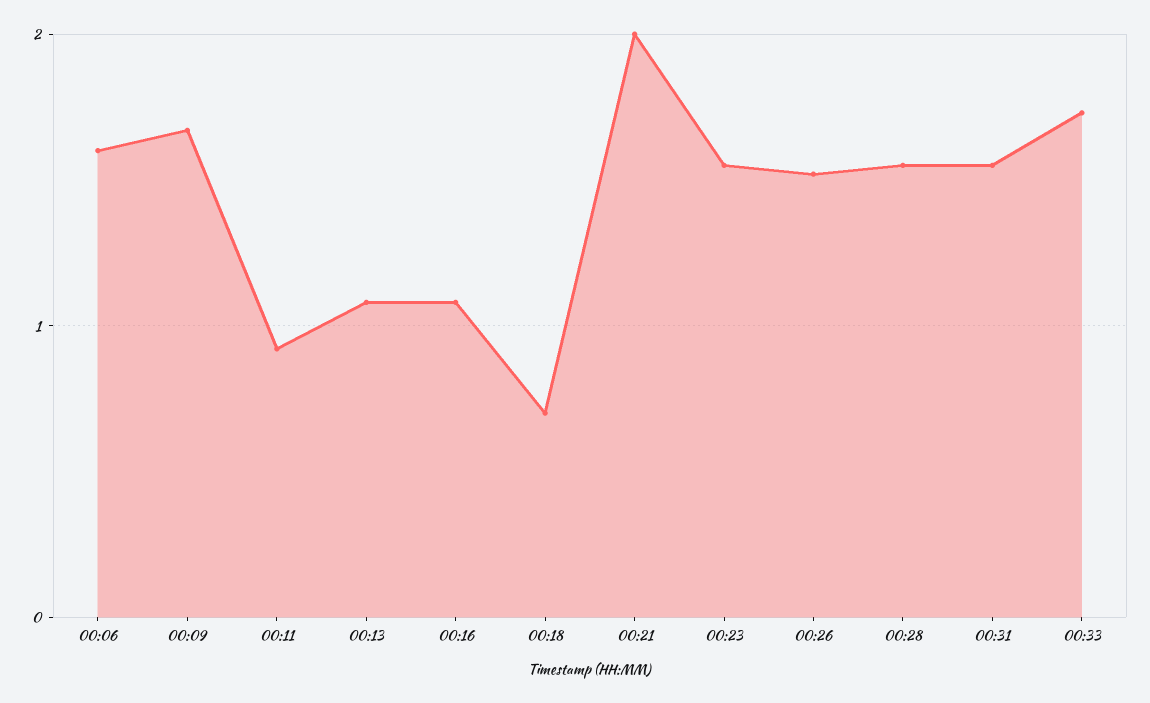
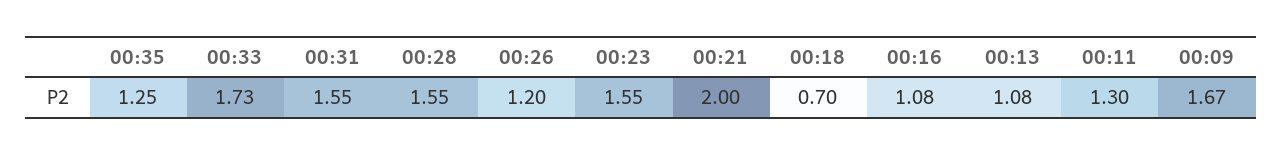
00:06: 1.6 -> none
00:11: 0.9 -> 1.3
00:26: 1.5 -> 1.2
00:35: none -> 1.25

